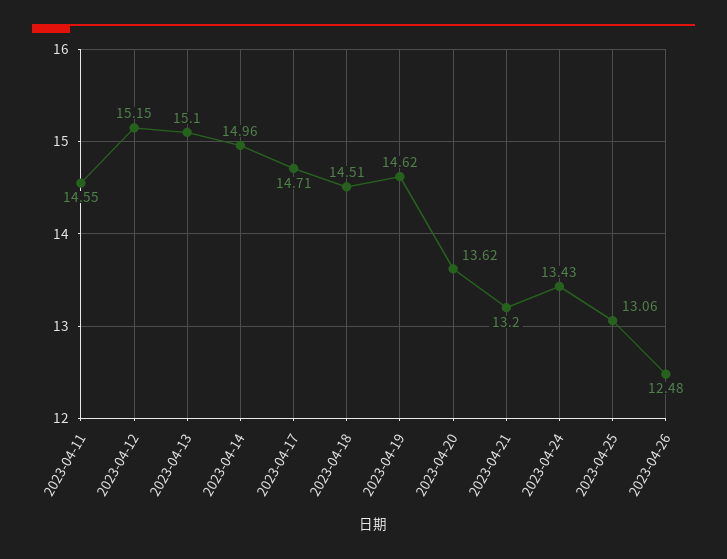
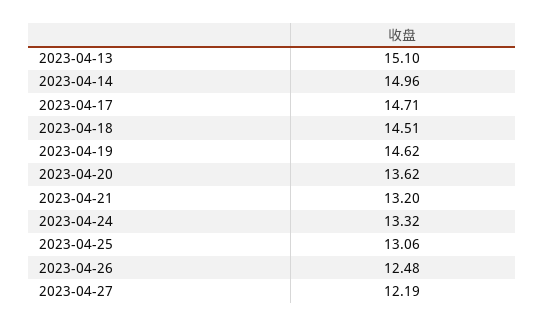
2023-04-11: 14.55 -> none
2023-04-12: 15.15 -> none
2023-04-24: 13.43 -> 13.32
2023-04-27: none -> 12.19

